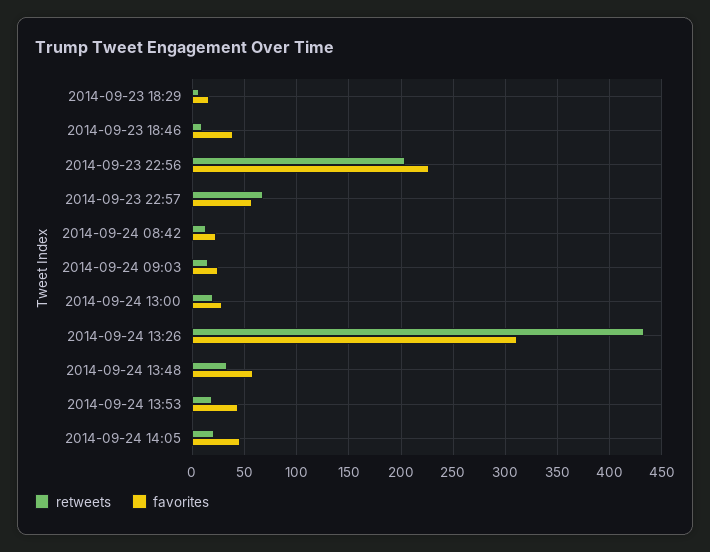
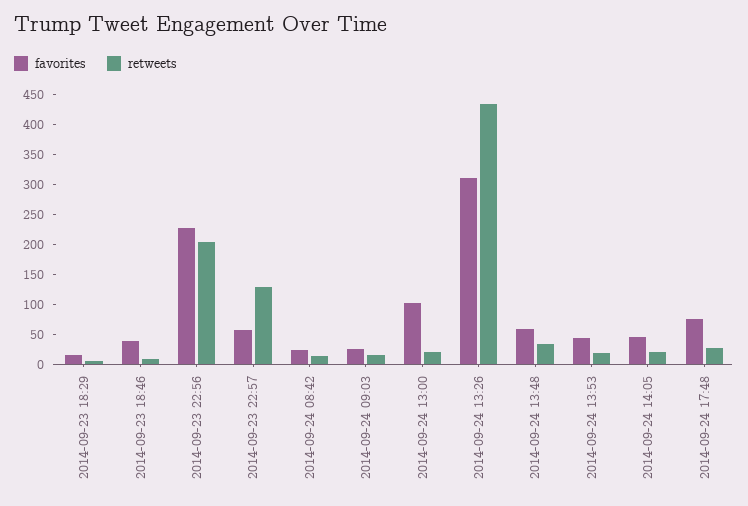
retweets, 2014-09-23 22:57: 70 -> 125
favorites, 2014-09-24 13:00: 30 -> 100
favorites, 2014-09-24 17:48: none -> 75
retweets, 2014-09-24 17:48: none -> 25

